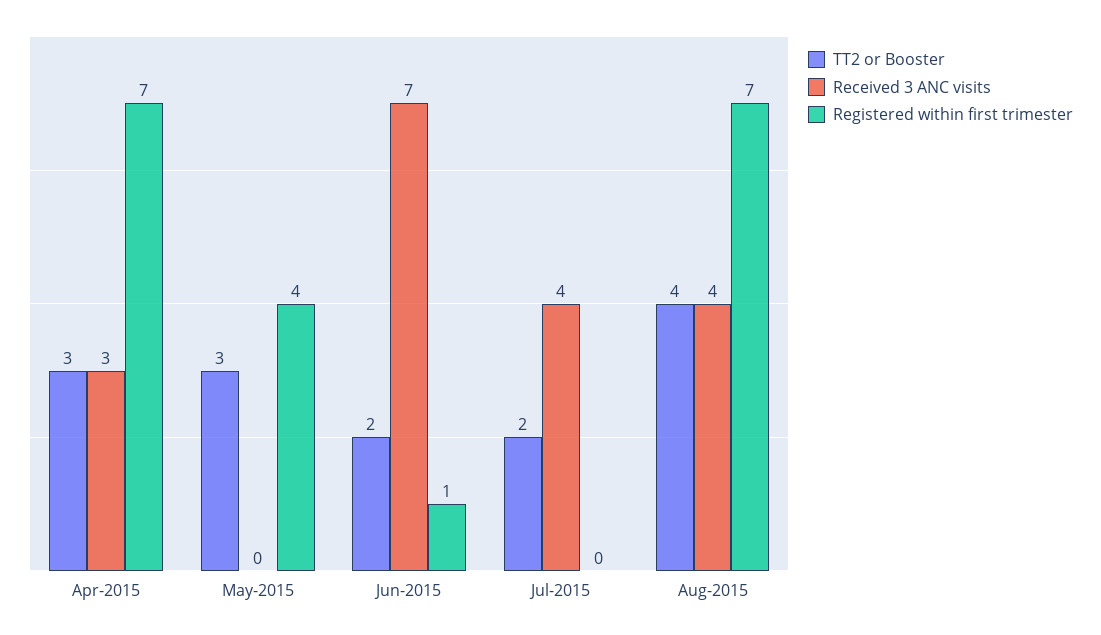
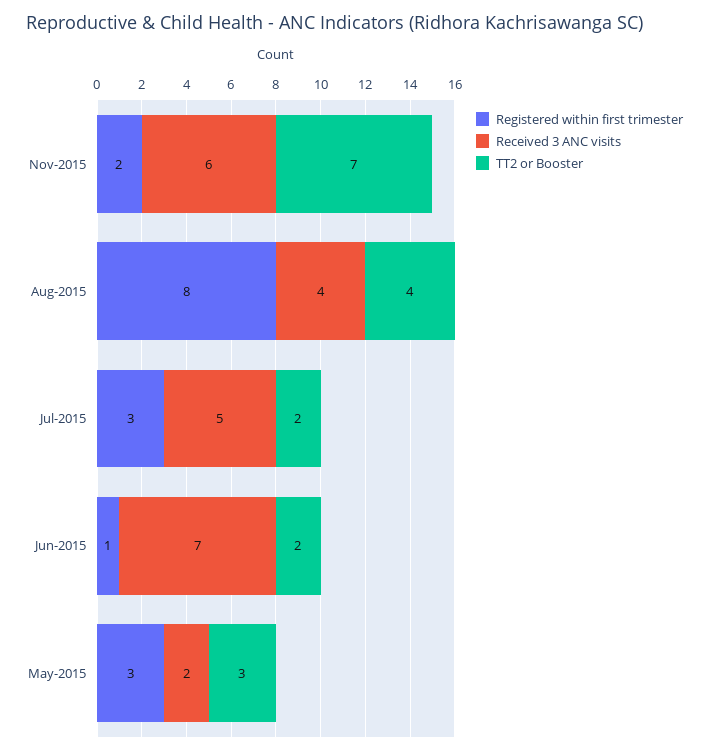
TT2 or Booster, Apr-2015: 3 -> none
Received 3 ANC visits, Apr-2015: 3 -> none
Registered within first trimester, Apr-2015: 7 -> none
Received 3 ANC visits, May-2015: 0 -> 2
Registered within first trimester, May-2015: 4 -> 3
Received 3 ANC visits, Jul-2015: 4 -> 5
Registered within first trimester, Jul-2015: 0 -> 3
Registered within first trimester, Aug-2015: 7 -> 8
Registered within first trimester, Nov-2015: none -> 2
Received 3 ANC visits, Nov-2015: none -> 6
TT2 or Booster, Nov-2015: none -> 7

